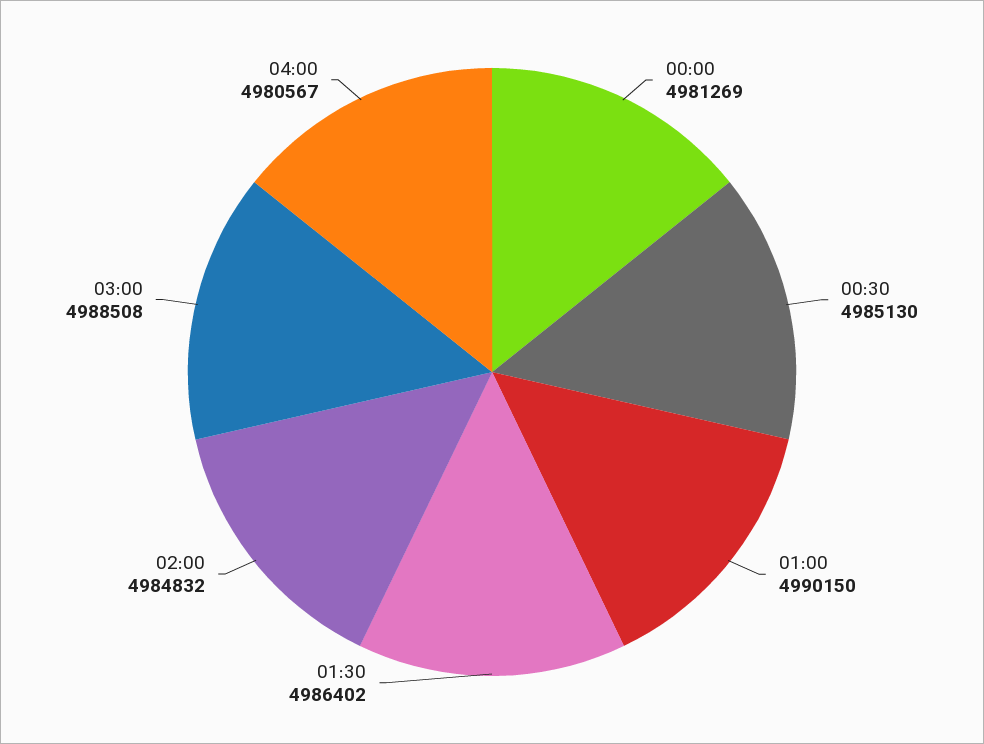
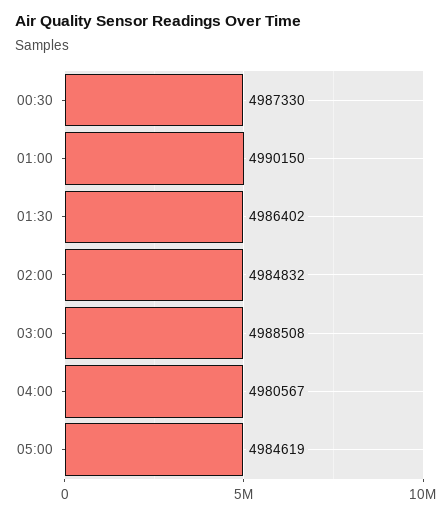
00:00: 4981269 -> none
00:30: 4985130 -> 4987330
05:00: none -> 4984619

